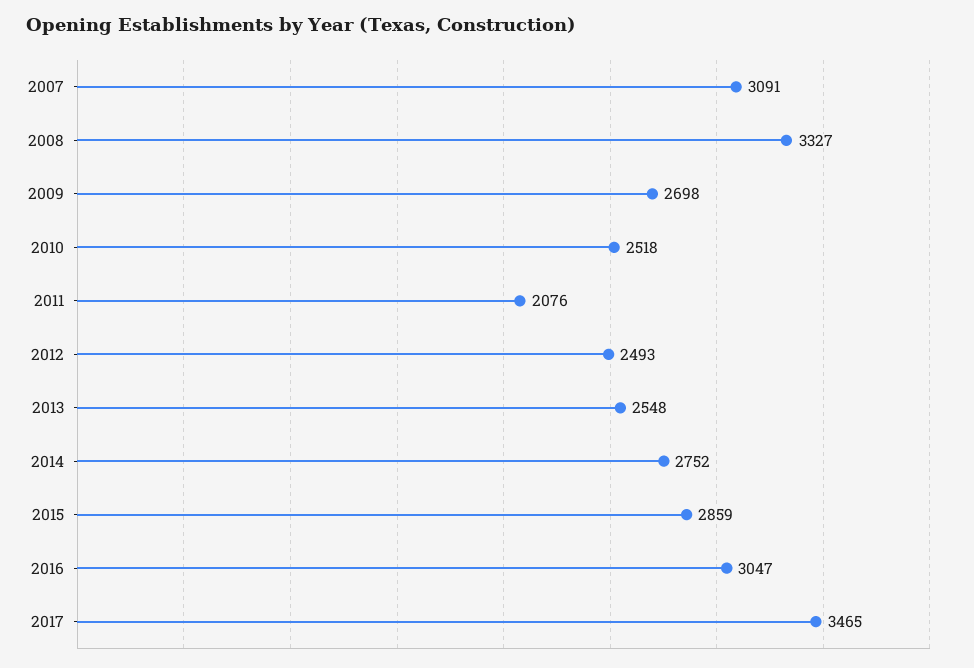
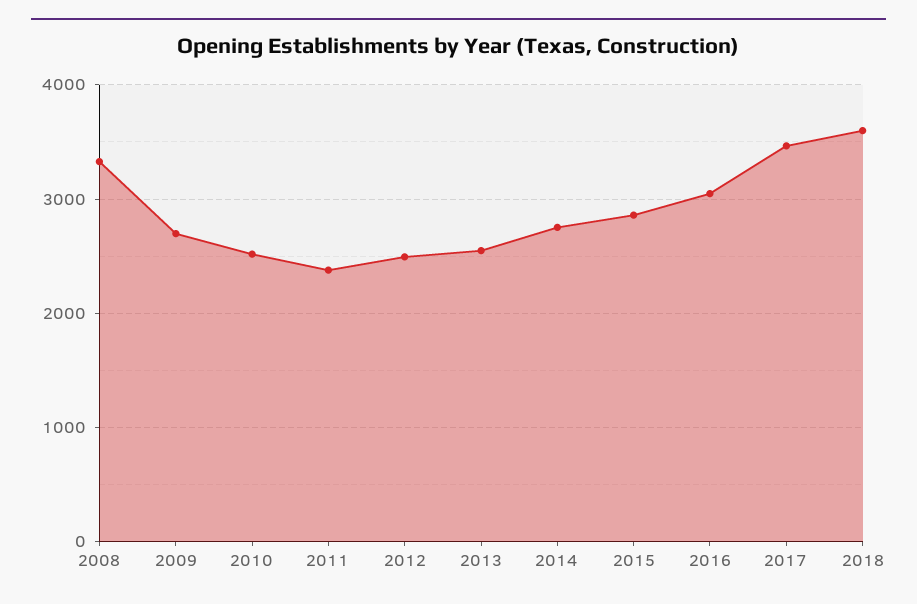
2007: 3091 -> none
2011: 2076 -> 2400
2018: none -> 3600

